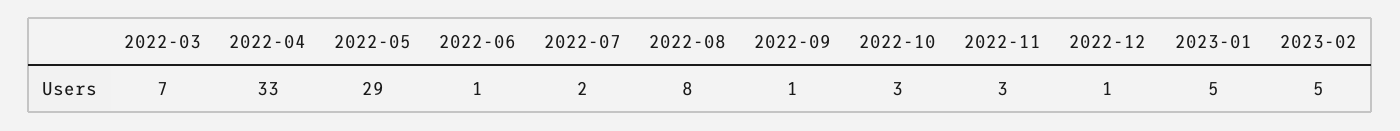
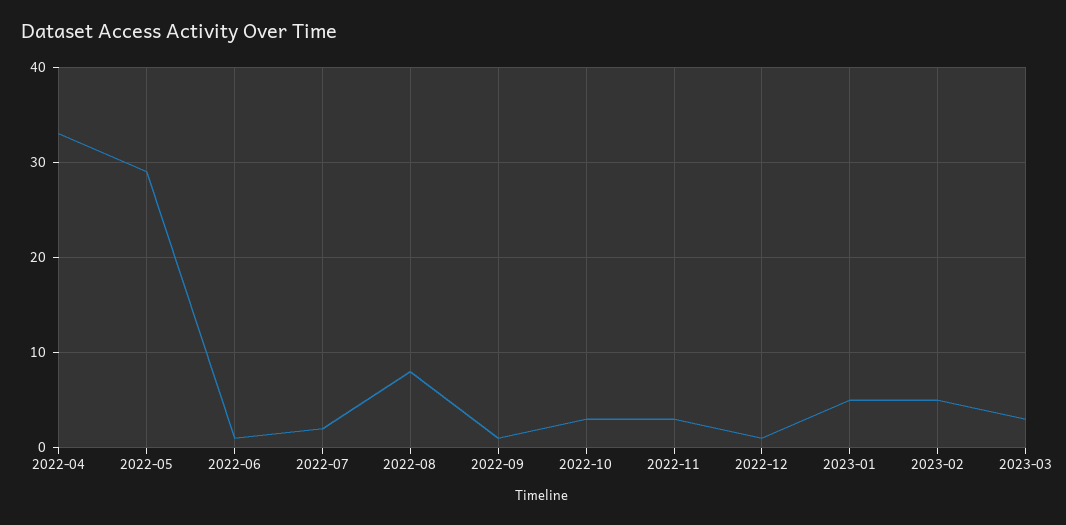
2022-03: 7 -> none
2023-03: none -> 3

